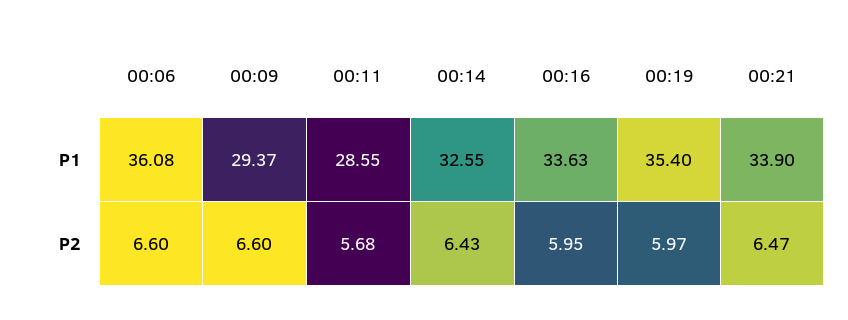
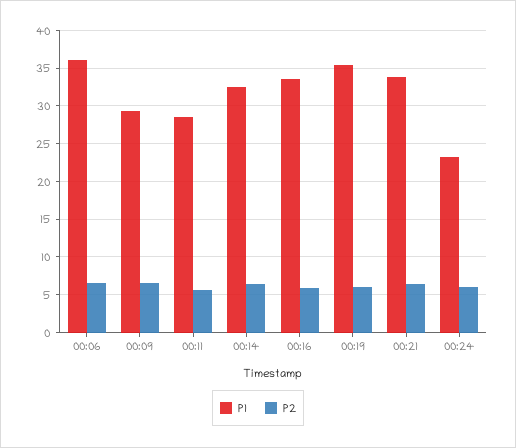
P1, 00:24: none -> 23
P2, 00:24: none -> 6

